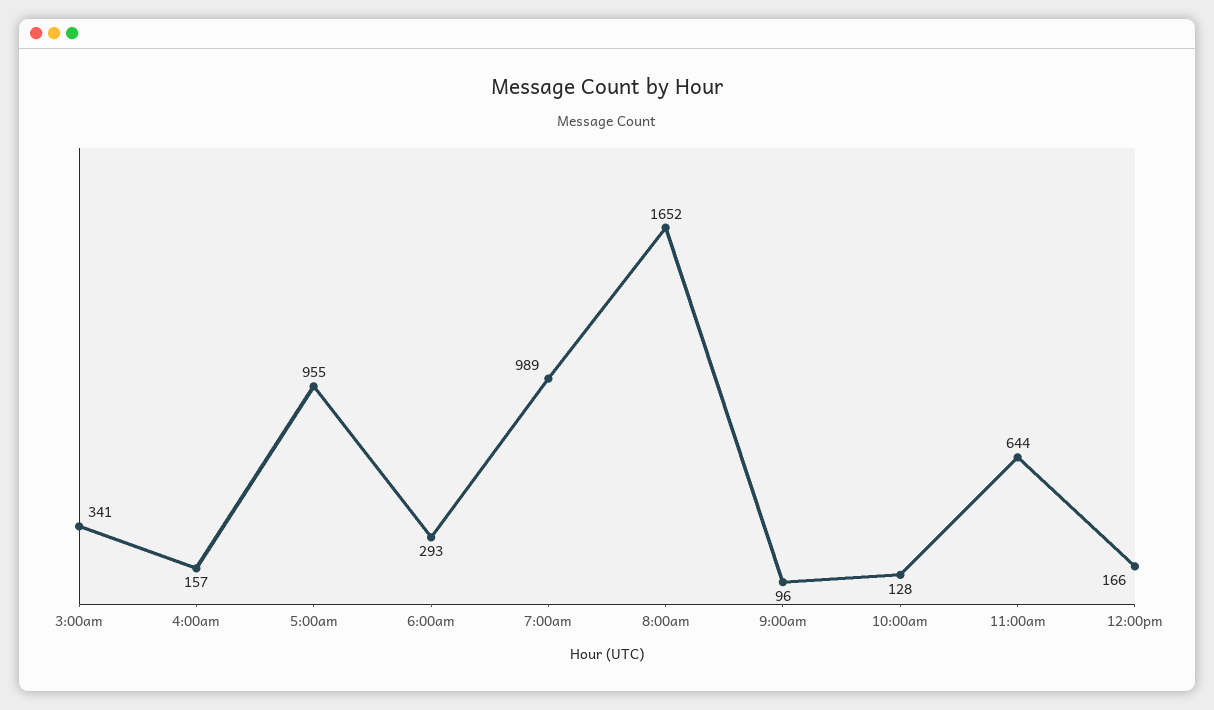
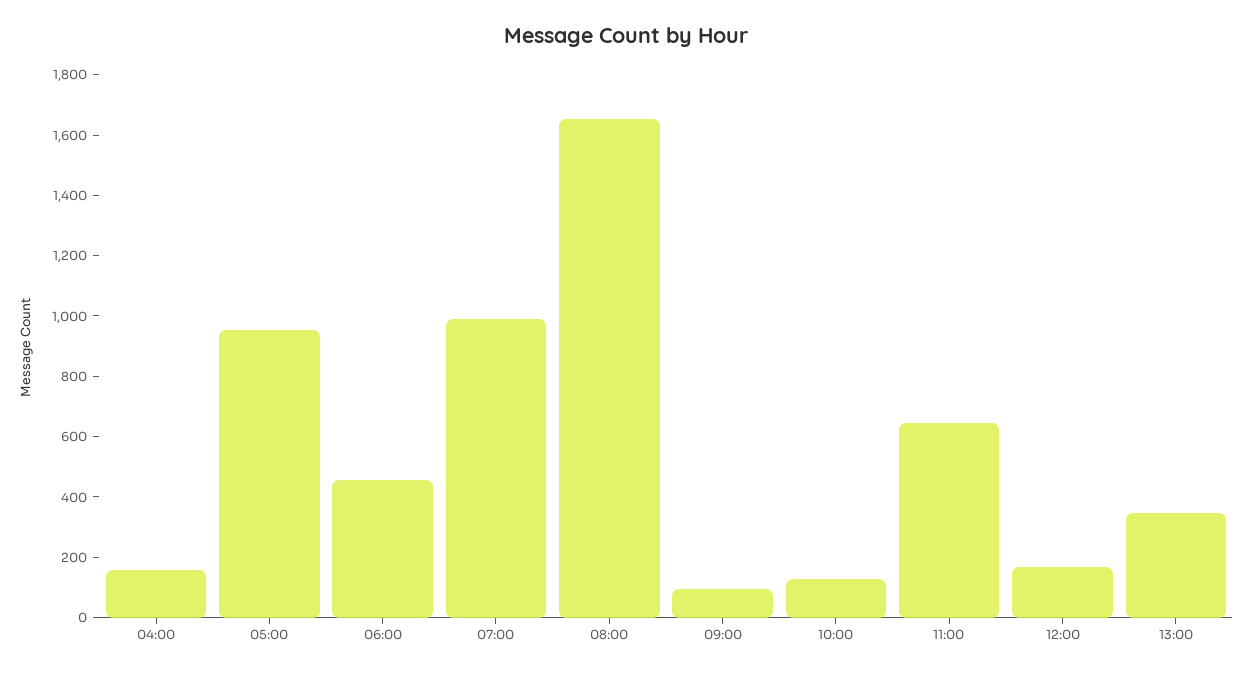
3:00am: 341 -> none
6:00am: 293 -> 450
13:00: none -> 350

